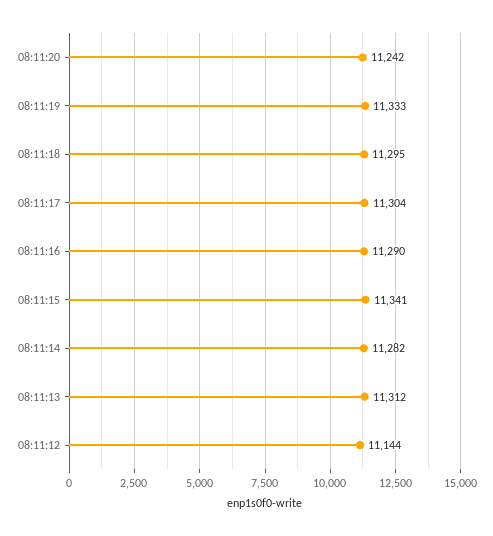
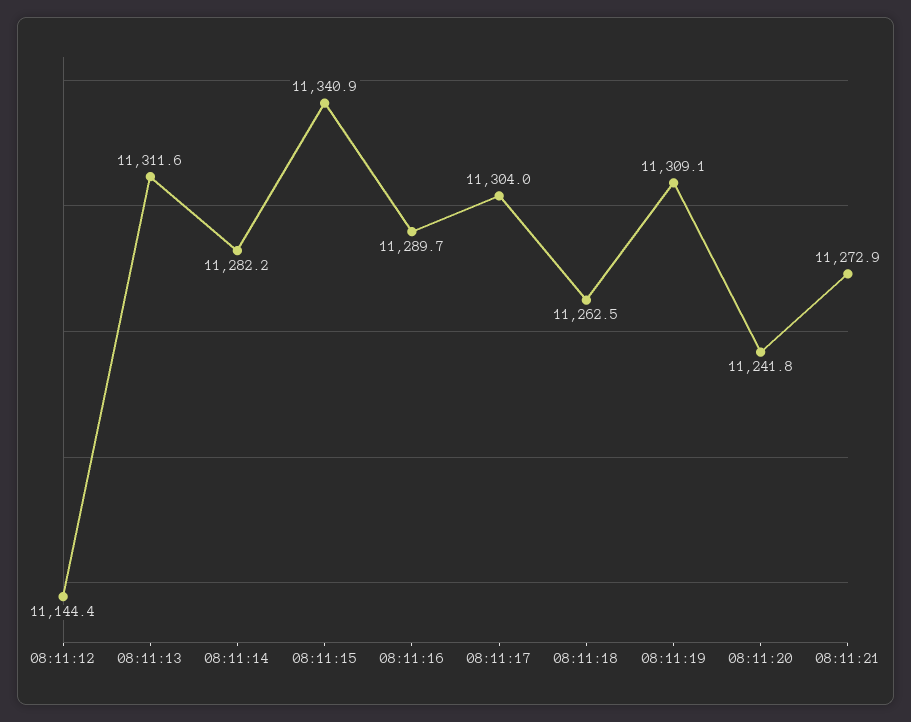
08:11:19: 11333 -> 11309.1
08:11:18: 11295 -> 11262.5
08:11:21: none -> 11272.9

